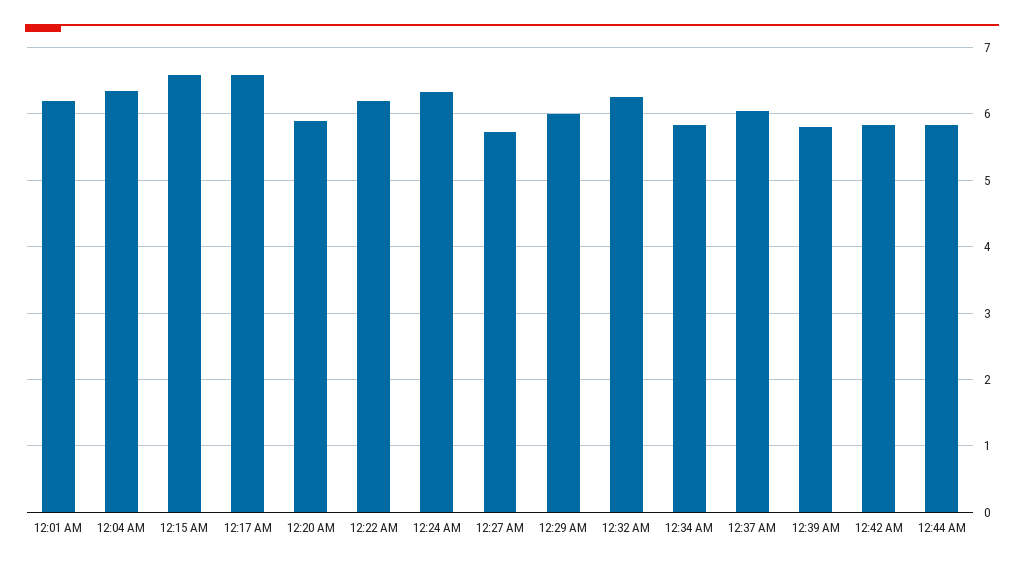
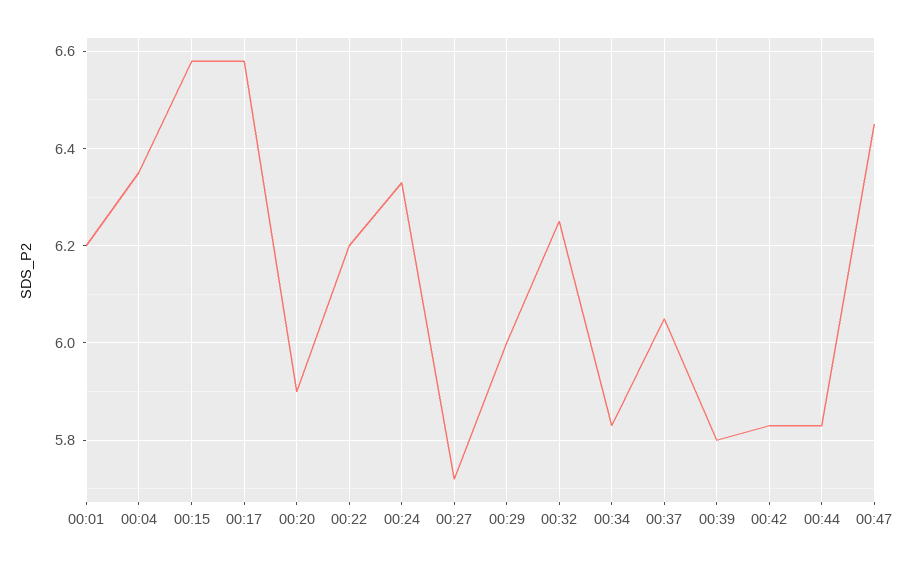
00:47: none -> 6.45

